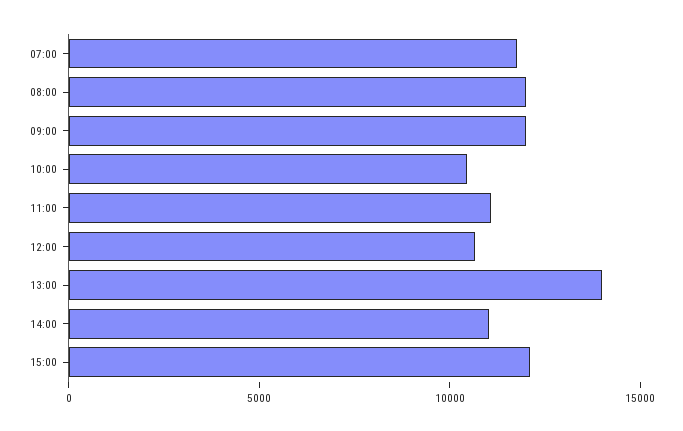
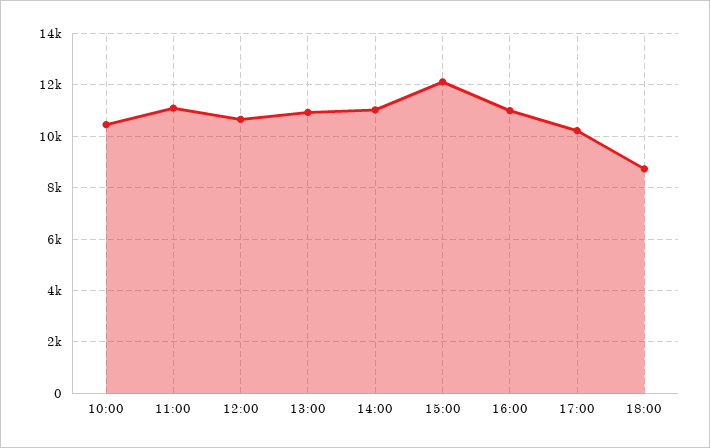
07:00: 12000 -> none
08:00: 12000 -> none
09:00: 12000 -> none
13:00: 14000 -> 11000
16:00: none -> 11000
17:00: none -> 10250
18:00: none -> 8750

